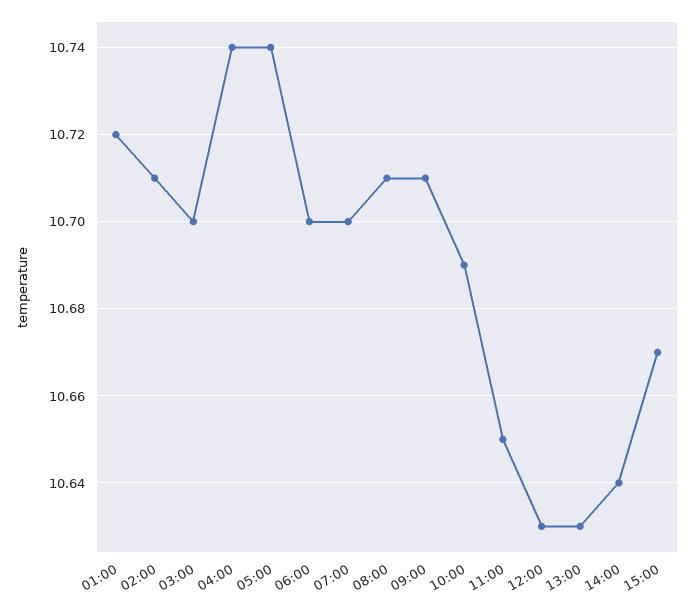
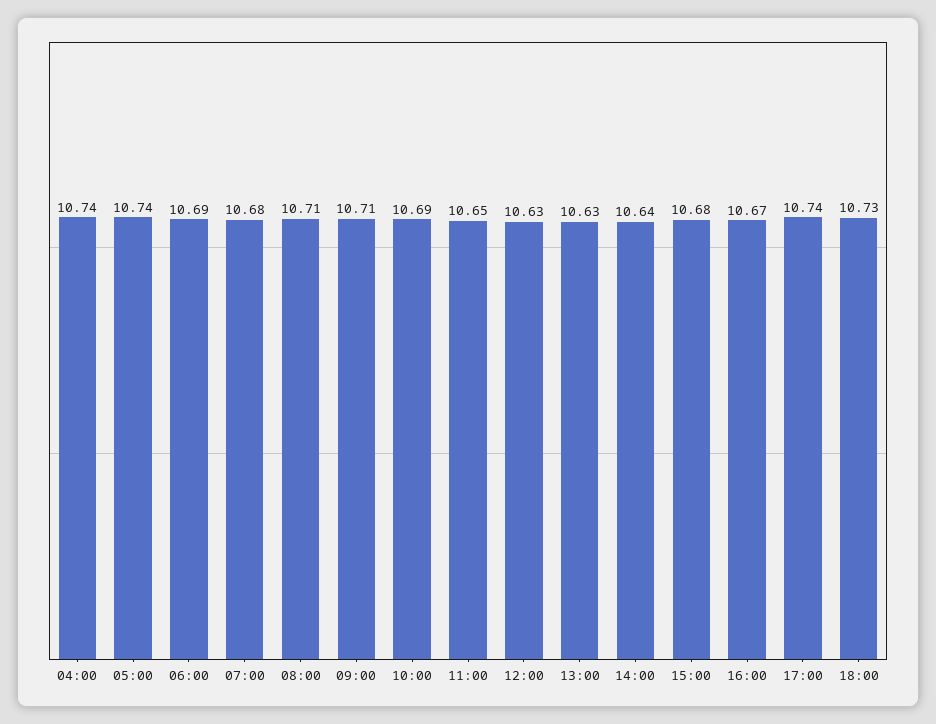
01:00: 10.72 -> none
02:00: 10.71 -> none
03:00: 10.7 -> none
06:00: 10.7 -> 10.69
07:00: 10.7 -> 10.68
15:00: 10.67 -> 10.68
16:00: none -> 10.67
17:00: none -> 10.74
18:00: none -> 10.73

